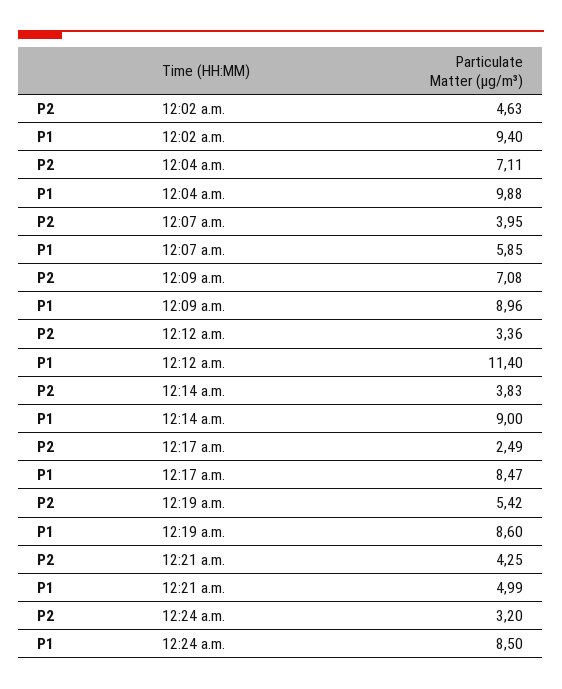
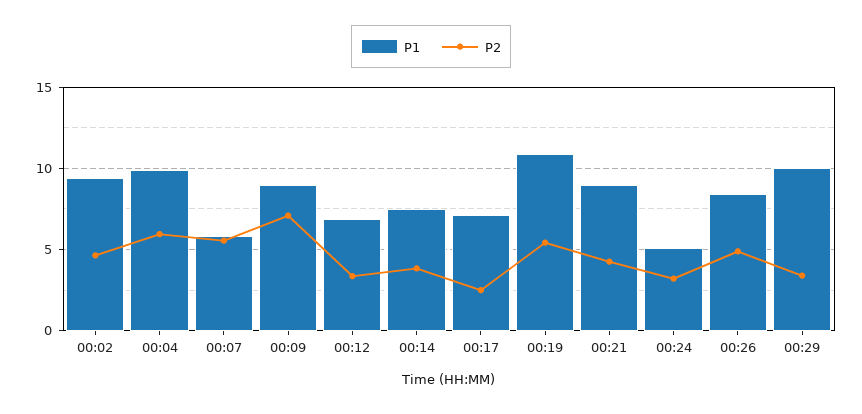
P2, 12:04 a.m.: 7.11 -> 6
P2, 12:07 a.m.: 3.95 -> 5.5
P1, 12:12 a.m.: 11.4 -> 7
P1, 12:14 a.m.: 9 -> 7.5
P1, 12:17 a.m.: 8.47 -> 7
P1, 12:19 a.m.: 8.6 -> 11
P1, 12:21 a.m.: 4.99 -> 9
P1, 12:24 a.m.: 8.5 -> 5
P1, 00:26: none -> 8.5
P2, 00:26: none -> 5
P1, 00:29: none -> 10
P2, 00:29: none -> 3.5

